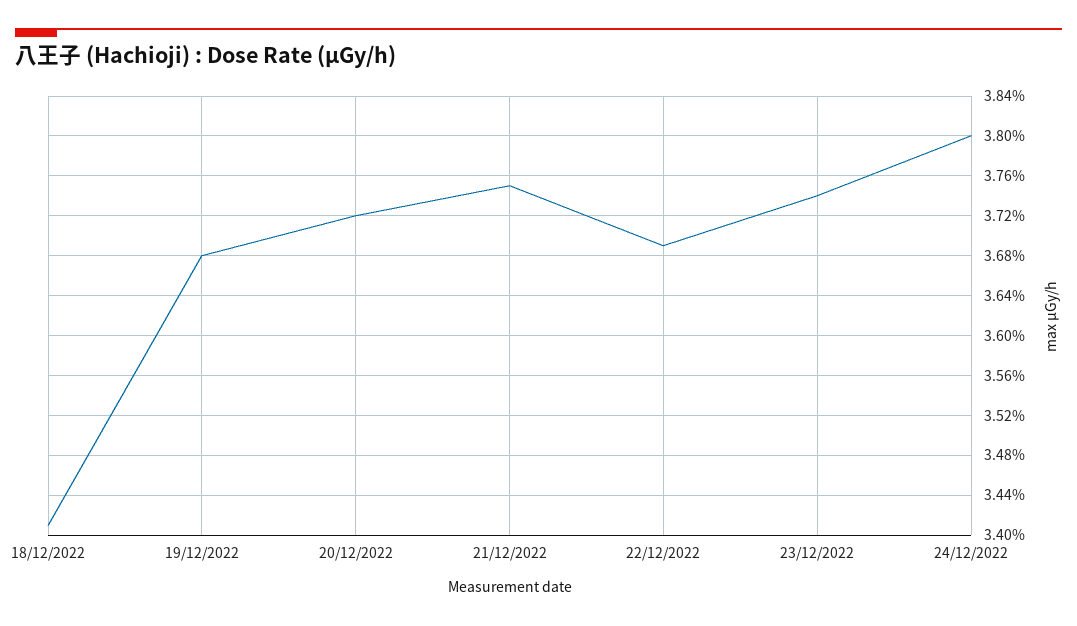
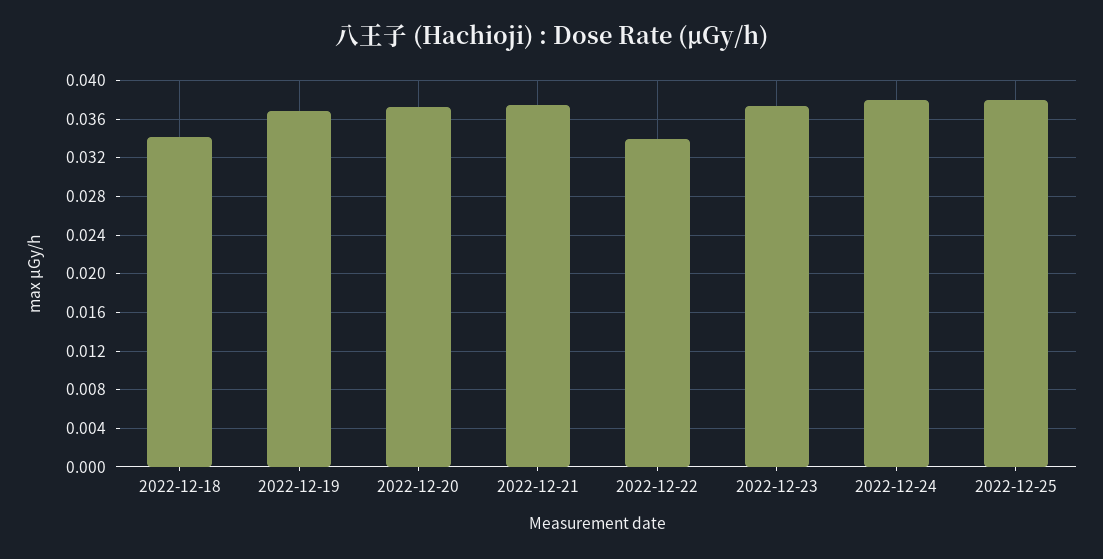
22/12/2022: 0.0369 -> 0.034
2022-12-25: none -> 0.038

